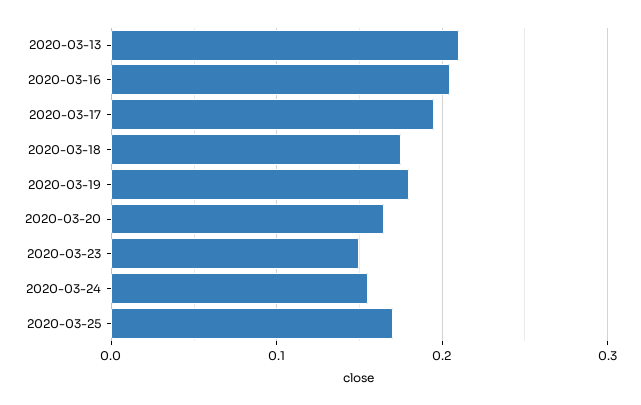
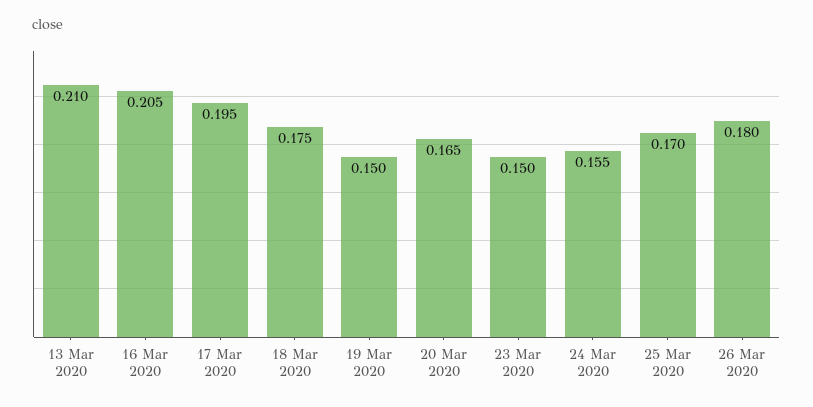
2020-03-19: 0.18 -> 0.15
26 Mar 2020: none -> 0.18

